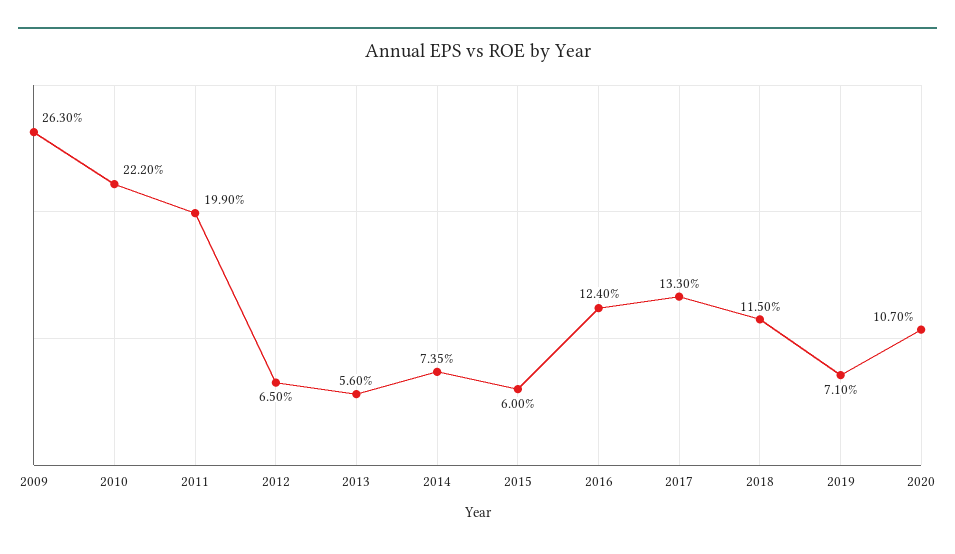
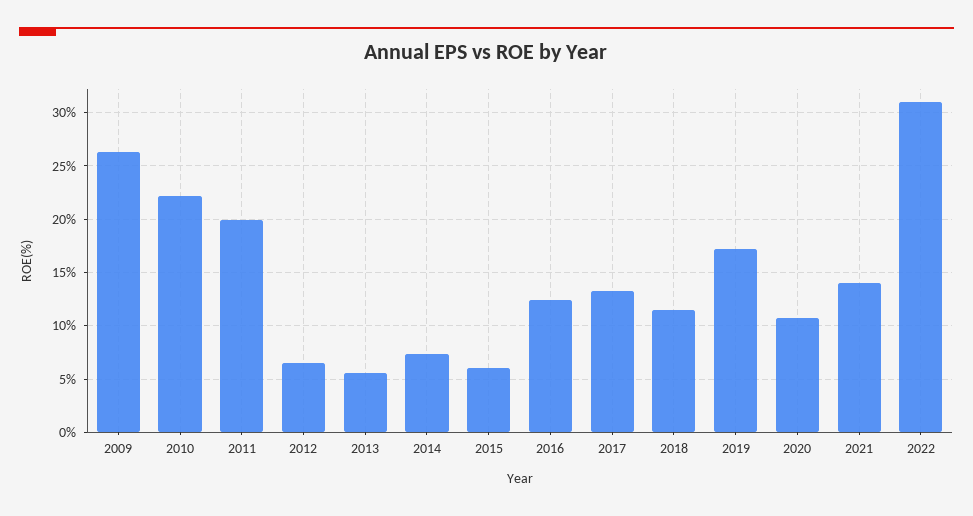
2019: 7.1 -> 17
2021: none -> 14
2022: none -> 31

